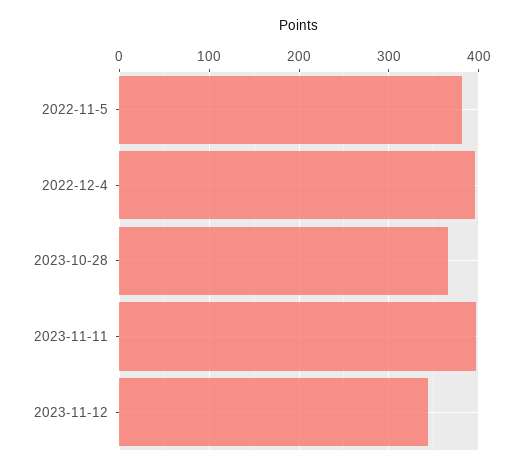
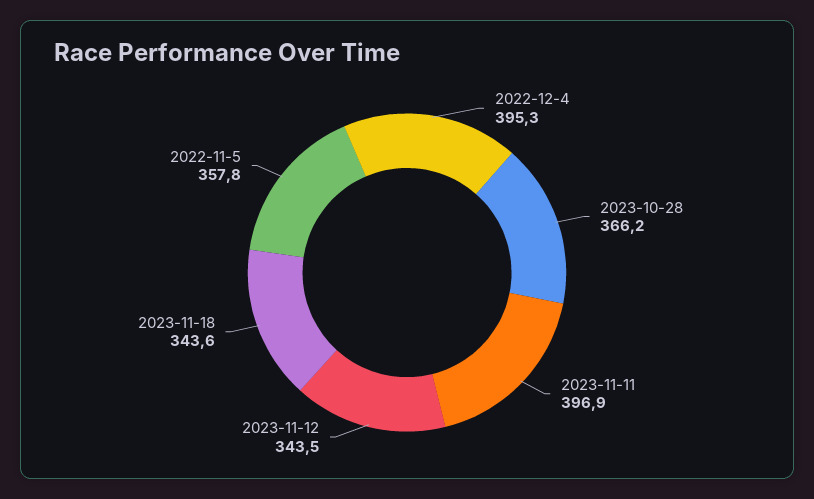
2022-11-5: 380 -> 357.8
2023-11-18: none -> 343.6

